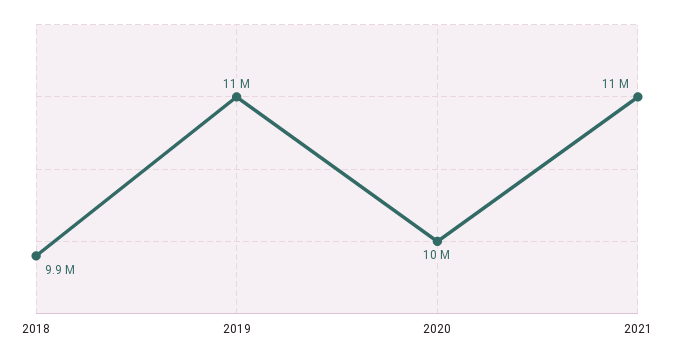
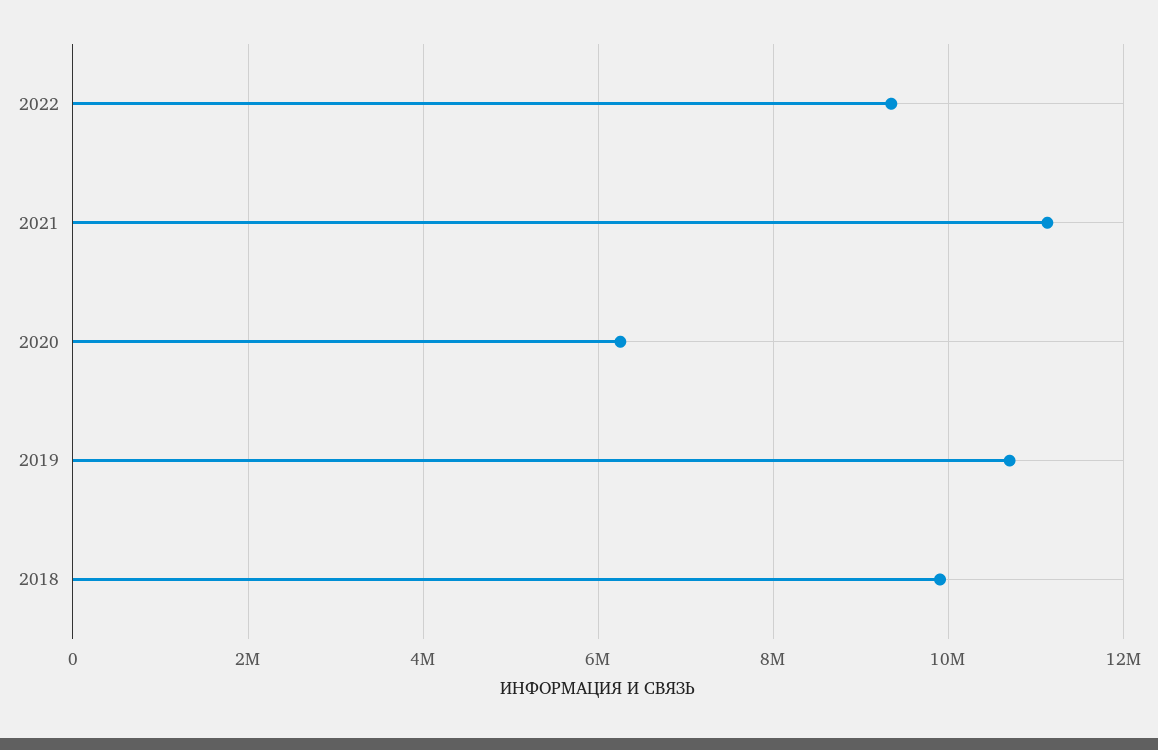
2020: 10000000 -> 6200000
2022: none -> 9400000

